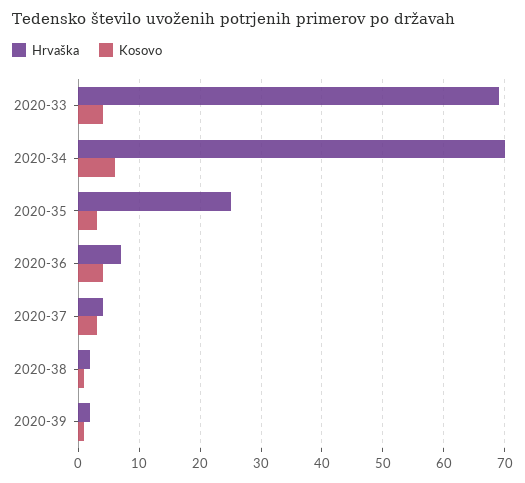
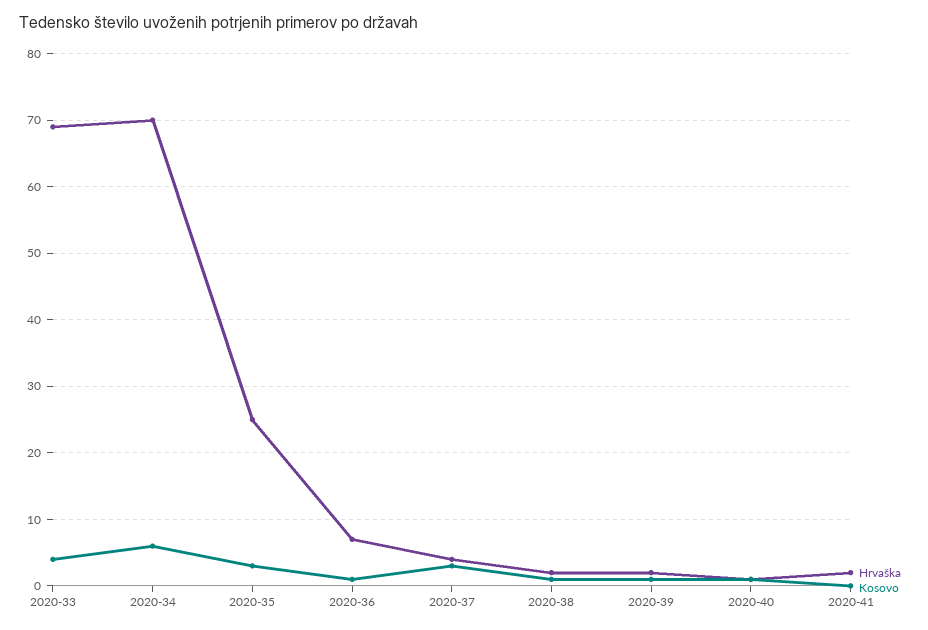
Kosovo, 2020-36: 4 -> 1
Hrvaška, 2020-40: none -> 1
Kosovo, 2020-40: none -> 1
Hrvaška, 2020-41: none -> 2
Kosovo, 2020-41: none -> 0

